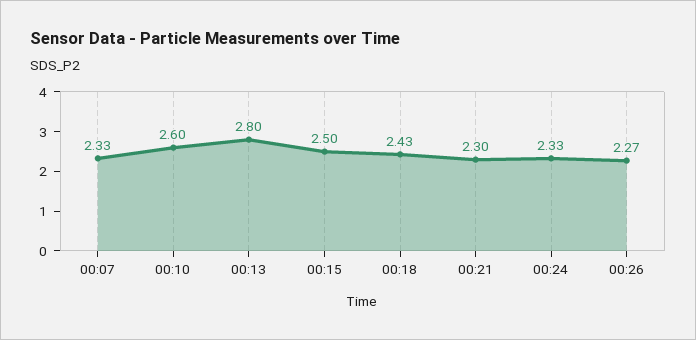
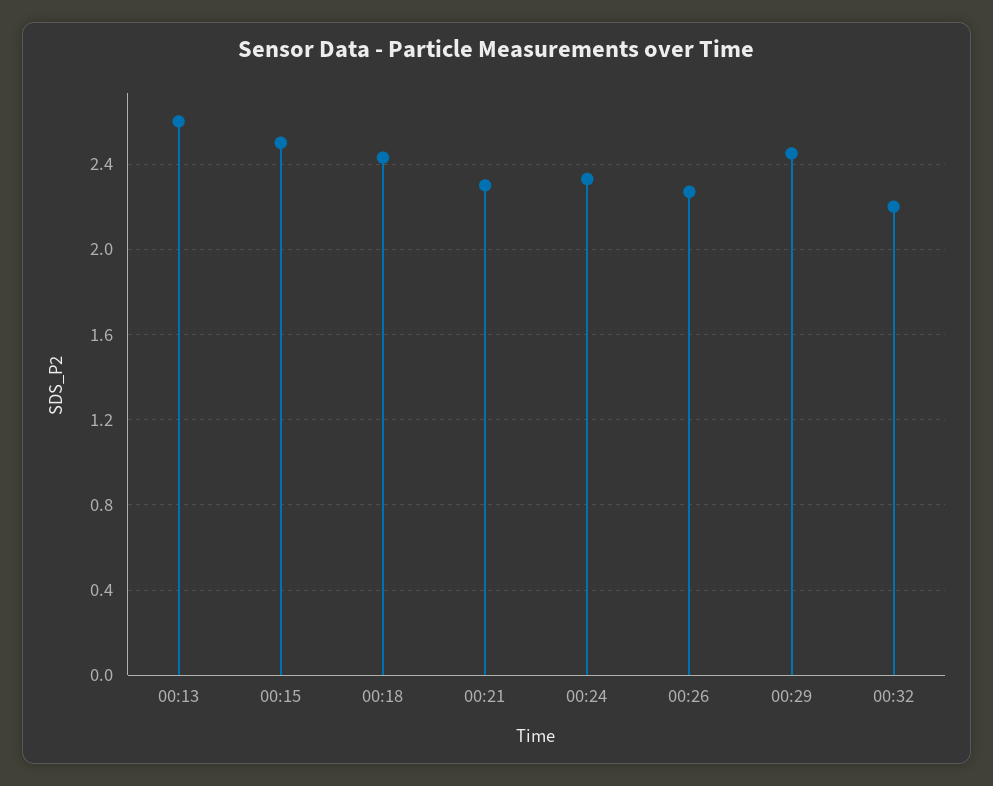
00:07: 2.33 -> none
00:10: 2.6 -> none
00:13: 2.8 -> 2.6
00:29: none -> 2.45
00:32: none -> 2.2

